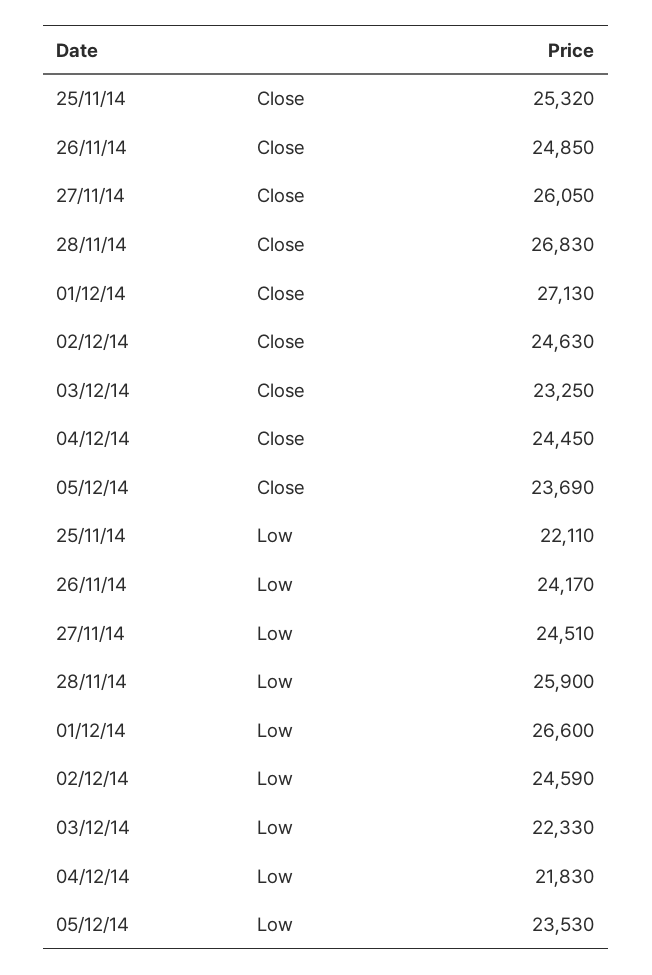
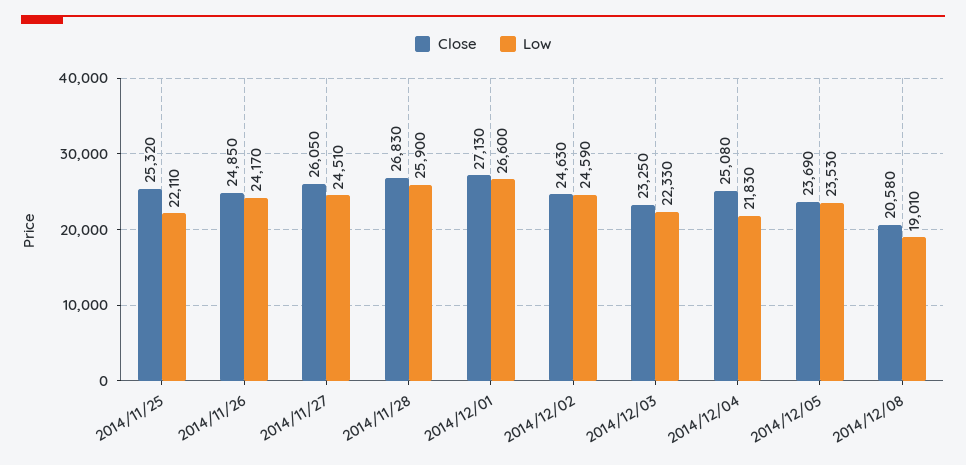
Close, 04/12/14: 24450 -> 25080
Close, 2014/12/08: none -> 20580
Low, 2014/12/08: none -> 19010

